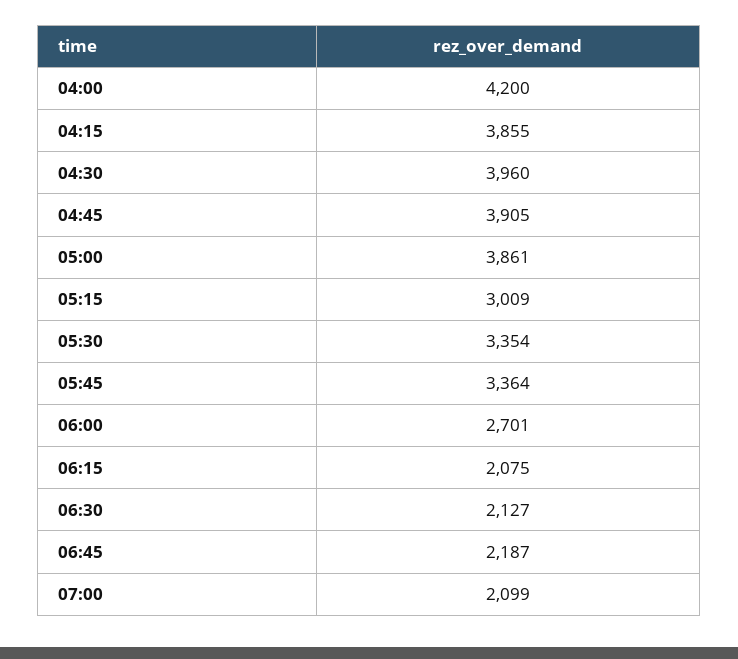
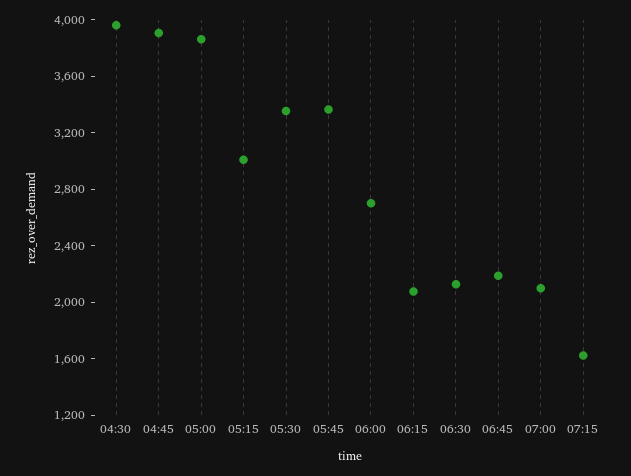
04:00: 4200 -> none
04:15: 3855 -> none
07:15: none -> 1600

